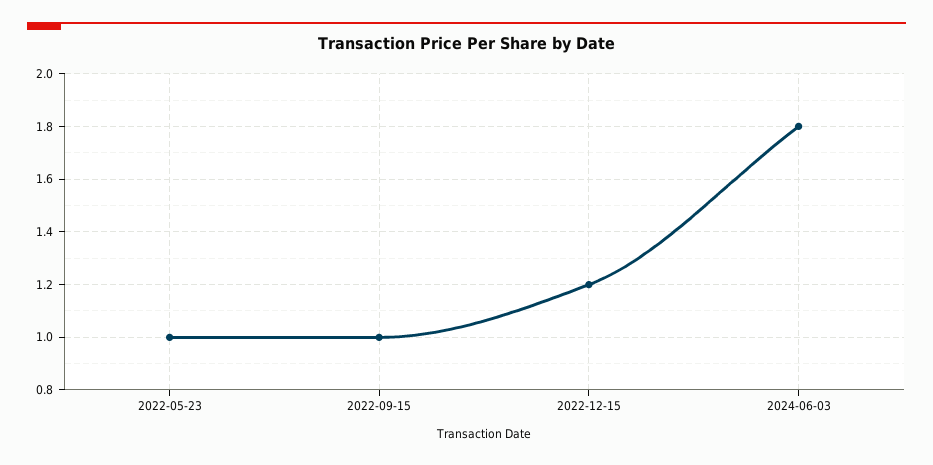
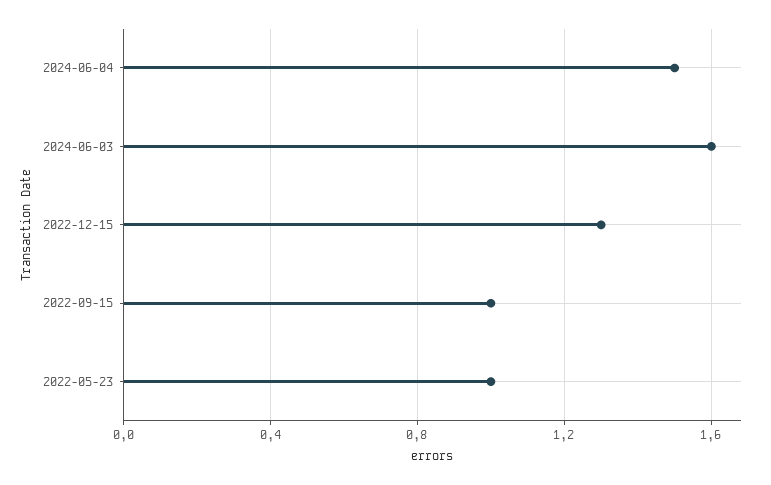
2022-12-15: 1.2 -> 1.3
2024-06-03: 1.8 -> 1.6
2024-06-04: none -> 1.5

